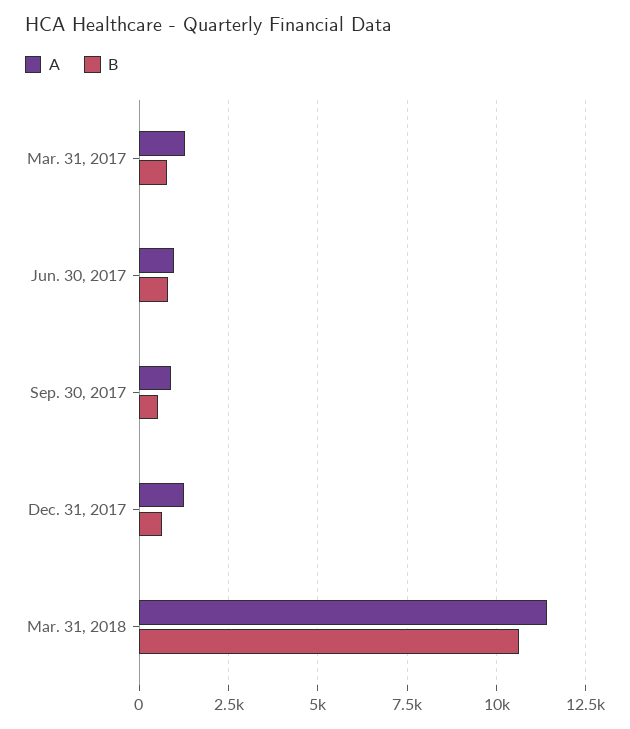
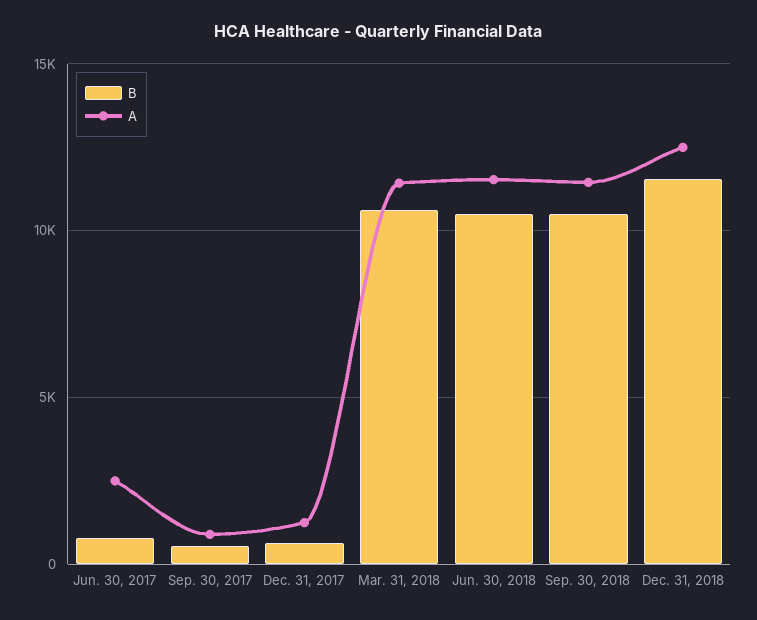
A, Mar. 31, 2017: 1250 -> none
B, Mar. 31, 2017: 750 -> none
A, Jun. 30, 2017: 1000 -> 2500
B, Jun. 30, 2018: none -> 10500
A, Jun. 30, 2018: none -> 11500
B, Sep. 30, 2018: none -> 10500
A, Sep. 30, 2018: none -> 11500
B, Dec. 31, 2018: none -> 11500
A, Dec. 31, 2018: none -> 12500

